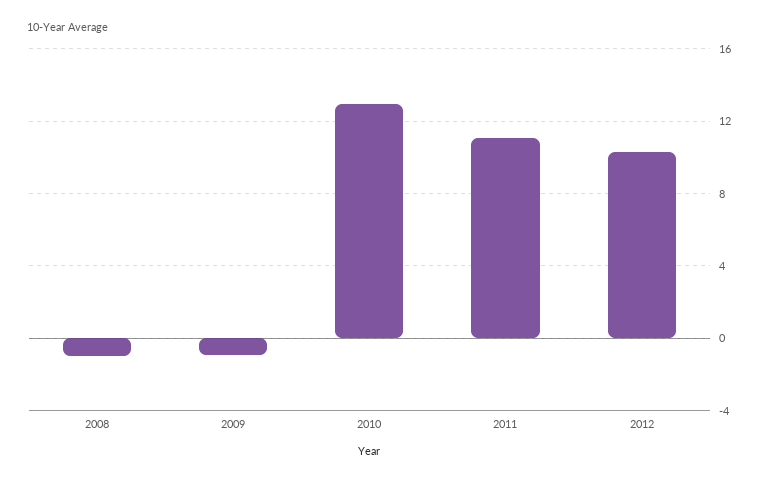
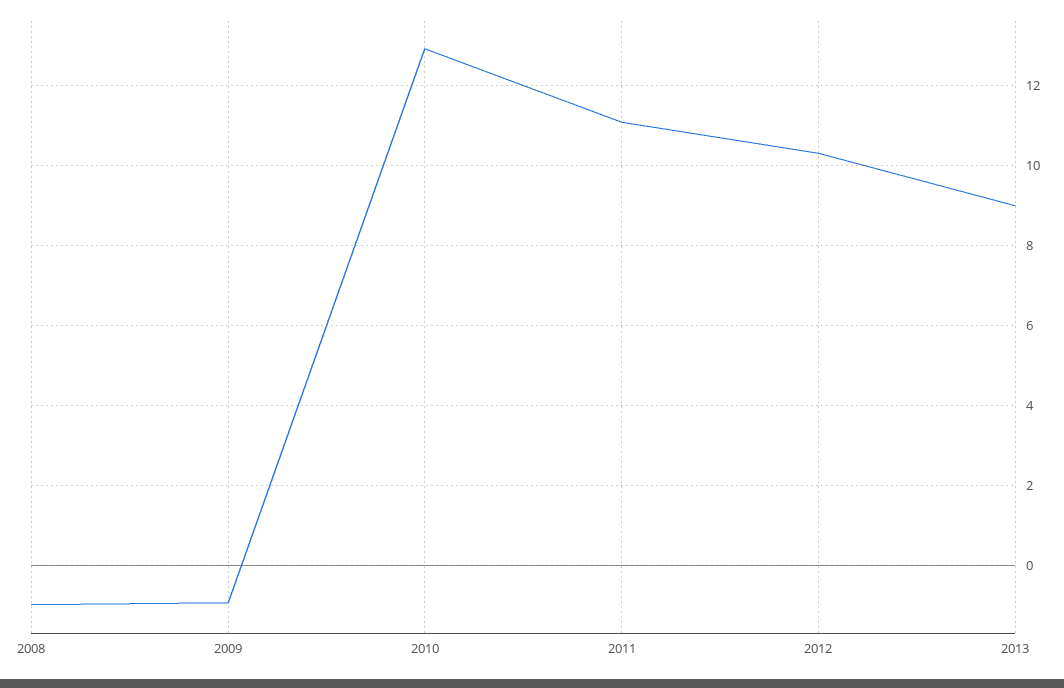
2013: none -> 9

